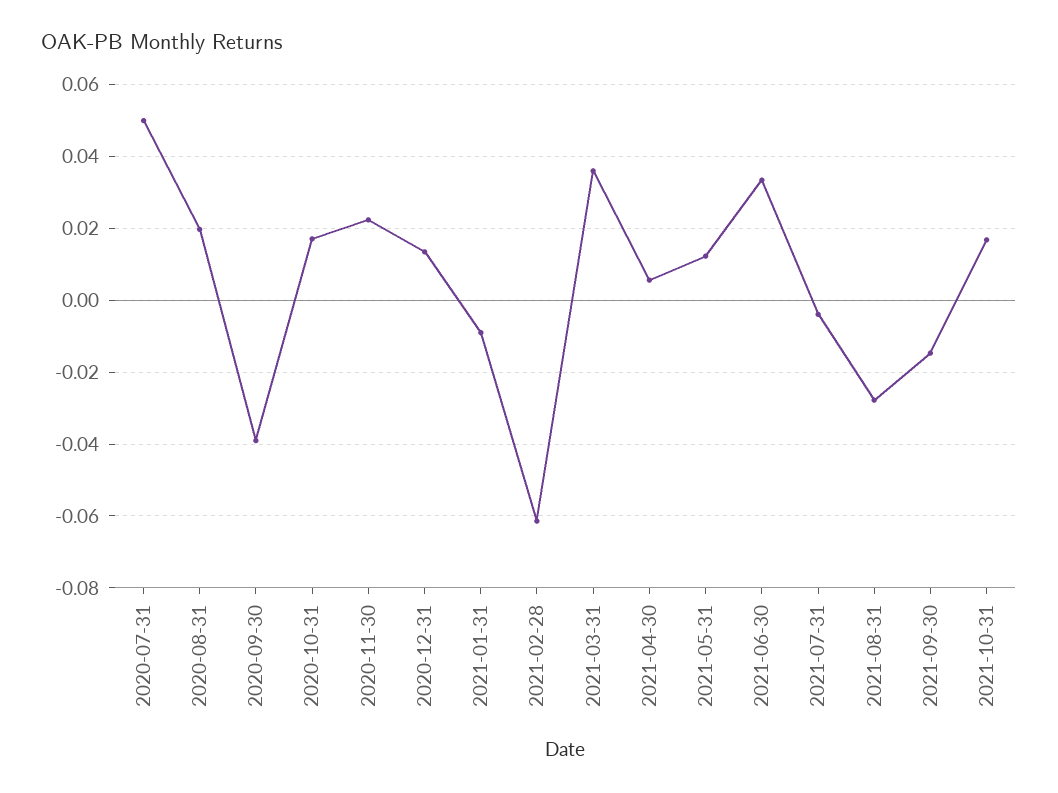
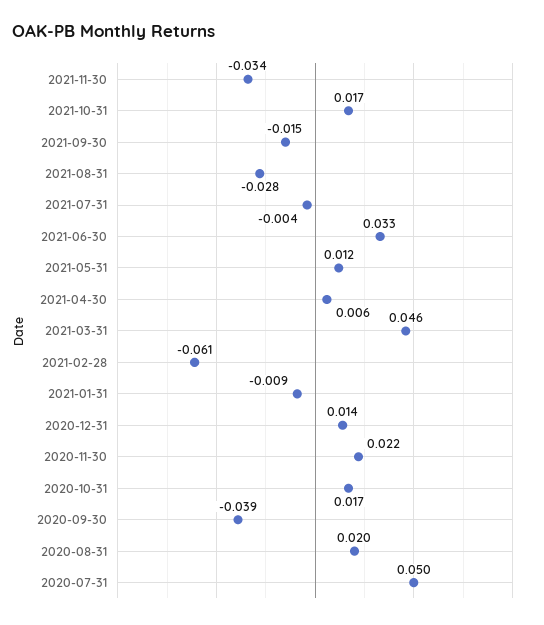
2021-03-31: 0.036 -> 0.046
2021-11-30: none -> -0.034

